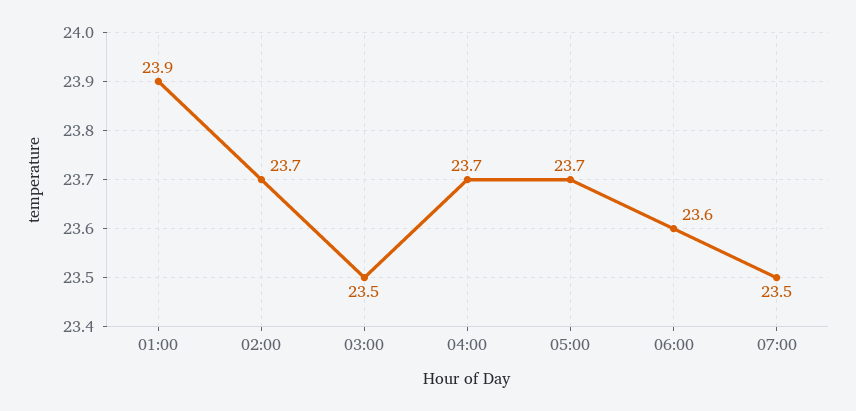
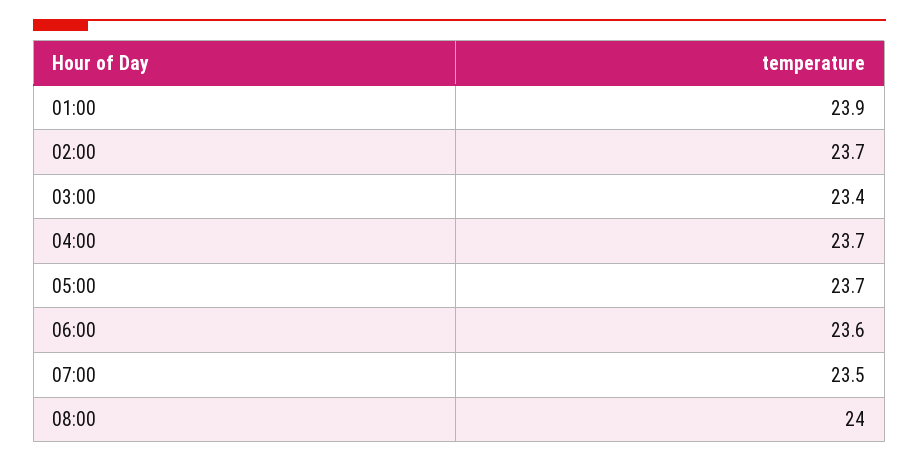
03:00: 23.5 -> 23.4
08:00: none -> 24

